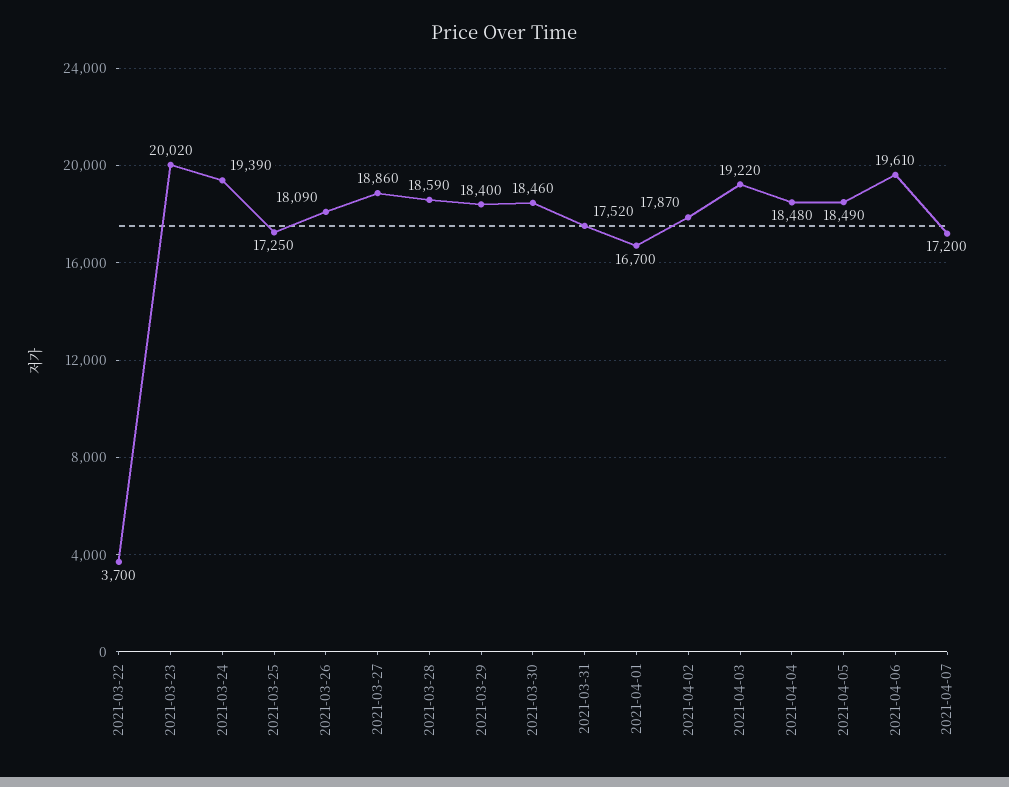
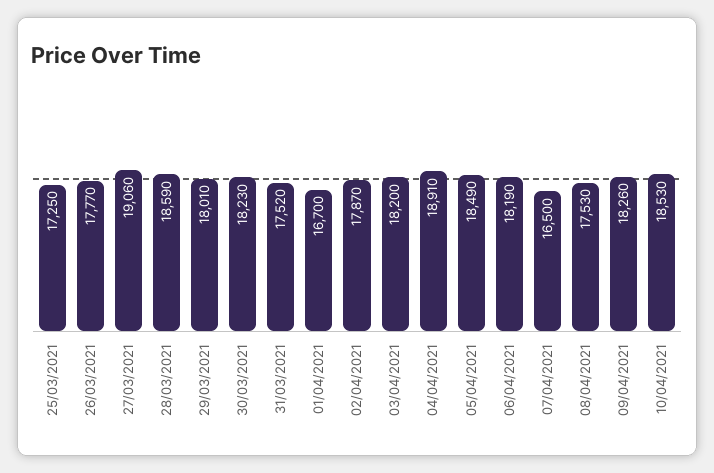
2021-03-22: 3700 -> none
2021-03-23: 20020 -> none
2021-03-24: 19390 -> none
2021-03-26: 18090 -> 17770
2021-03-27: 18860 -> 19060
2021-03-29: 18400 -> 18010
2021-03-30: 18460 -> 18230
2021-04-03: 19220 -> 18200
2021-04-04: 18480 -> 18910
2021-04-06: 19610 -> 18190
2021-04-07: 17200 -> 16500
08/04/2021: none -> 17530
09/04/2021: none -> 18260
10/04/2021: none -> 18530

